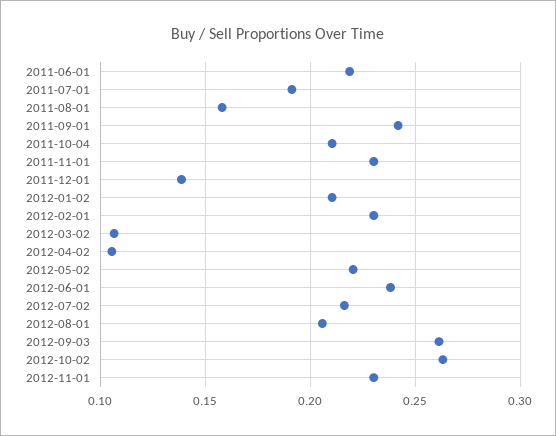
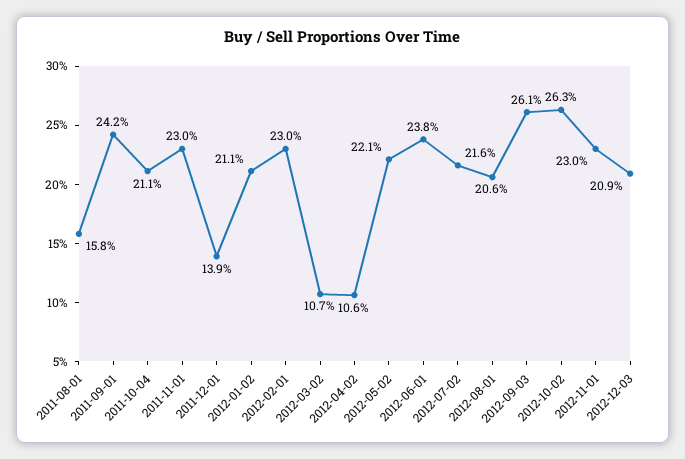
2011-06-01: 0.22 -> none
2011-07-01: 0.19 -> none
2012-12-03: none -> 0.209

